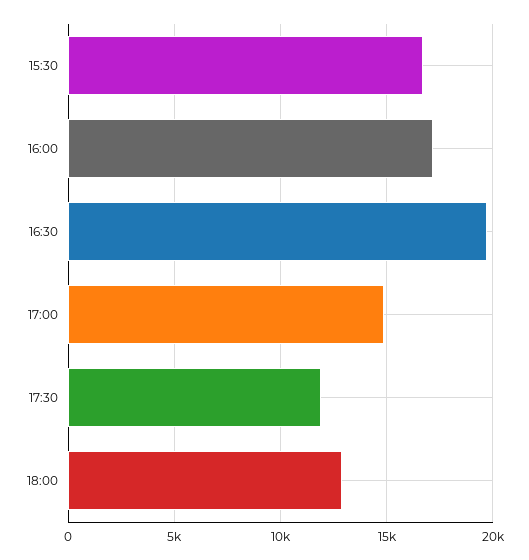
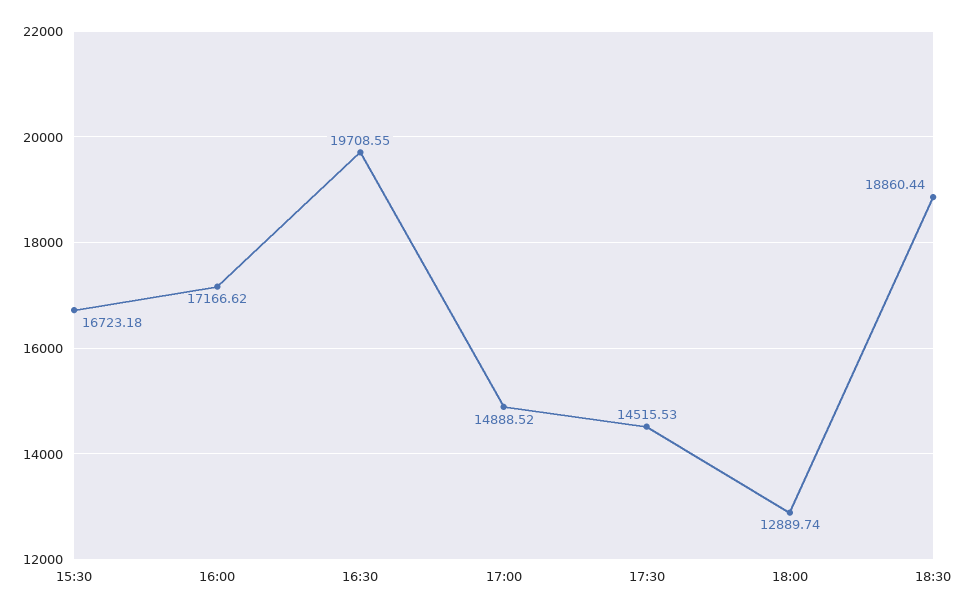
17:30: 12000 -> 14515.53
18:30: none -> 18860.44

